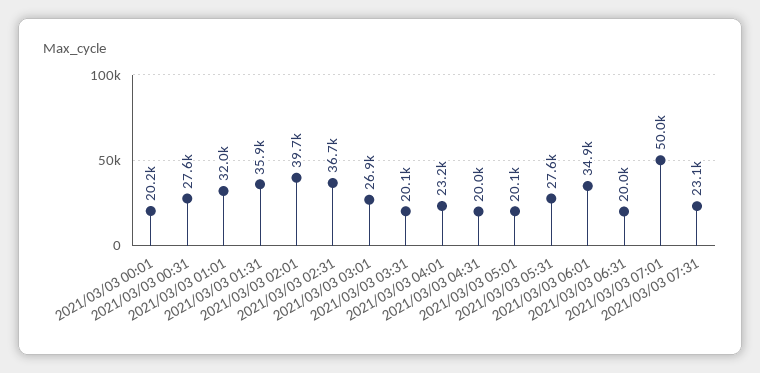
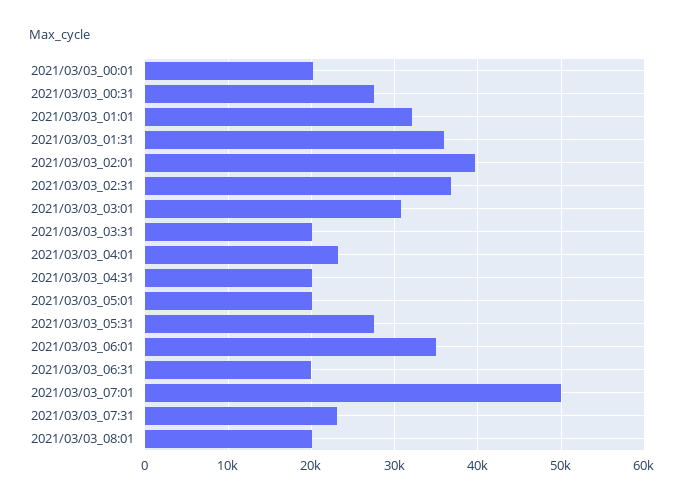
2021/03/03 03:01: 26900 -> 31000
2021/03/03_08:01: none -> 20000

